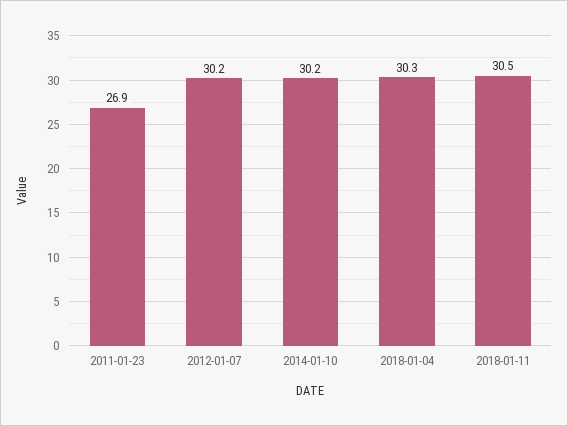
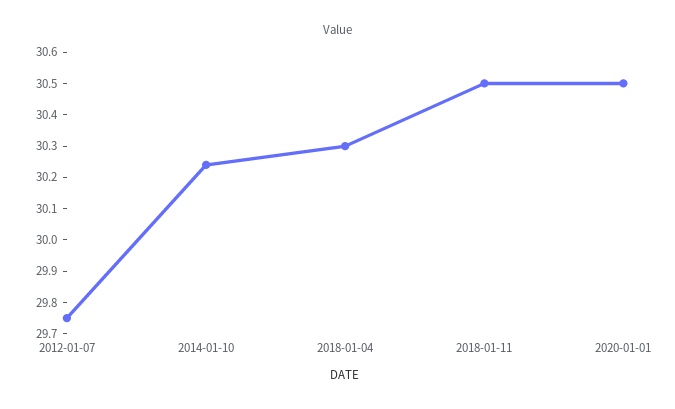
2011-01-23: 26.9 -> none
2012-01-07: 30.2 -> 29.75
2020-01-01: none -> 30.5

